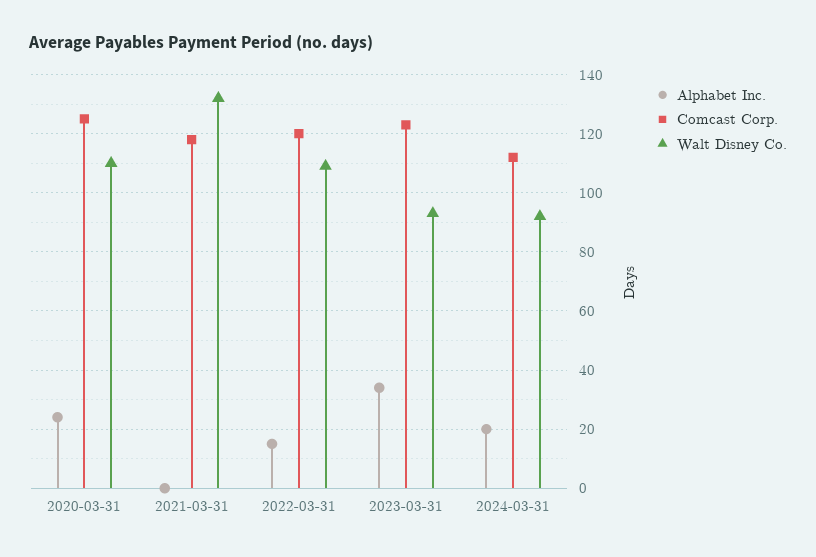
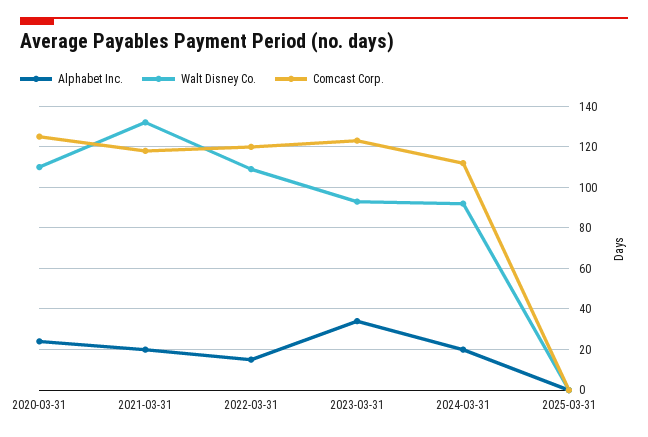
Alphabet Inc., 2021-03-31: 0 -> 20
Alphabet Inc., 2025-03-31: none -> 0
Walt Disney Co., 2025-03-31: none -> 0
Comcast Corp., 2025-03-31: none -> 0

